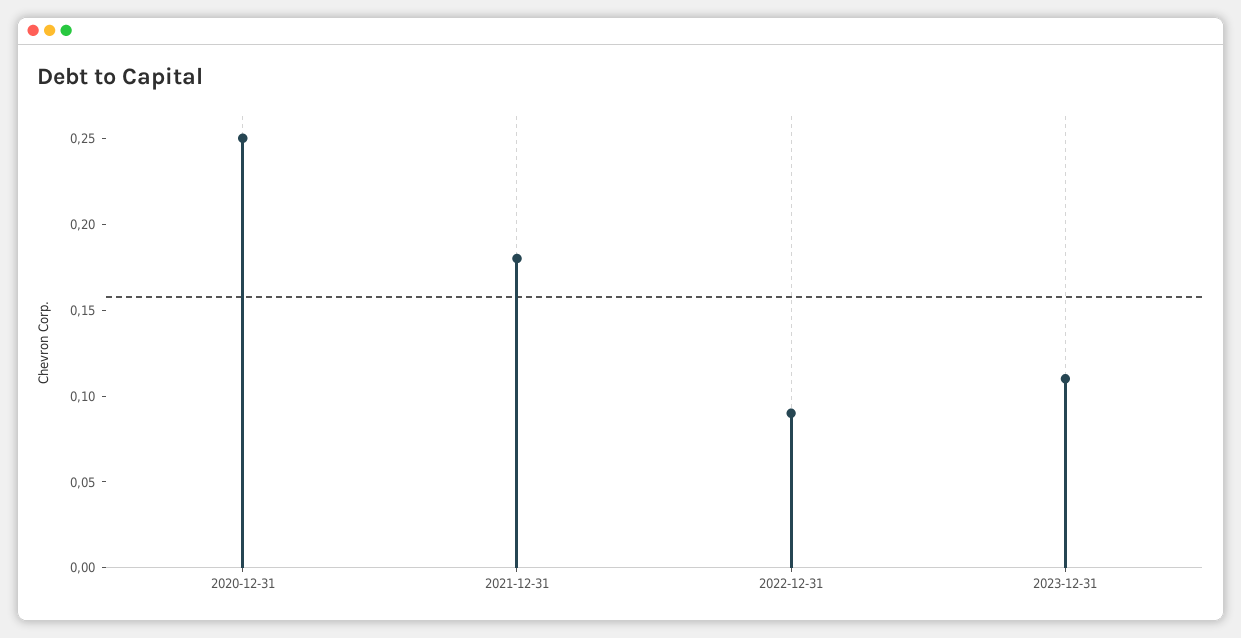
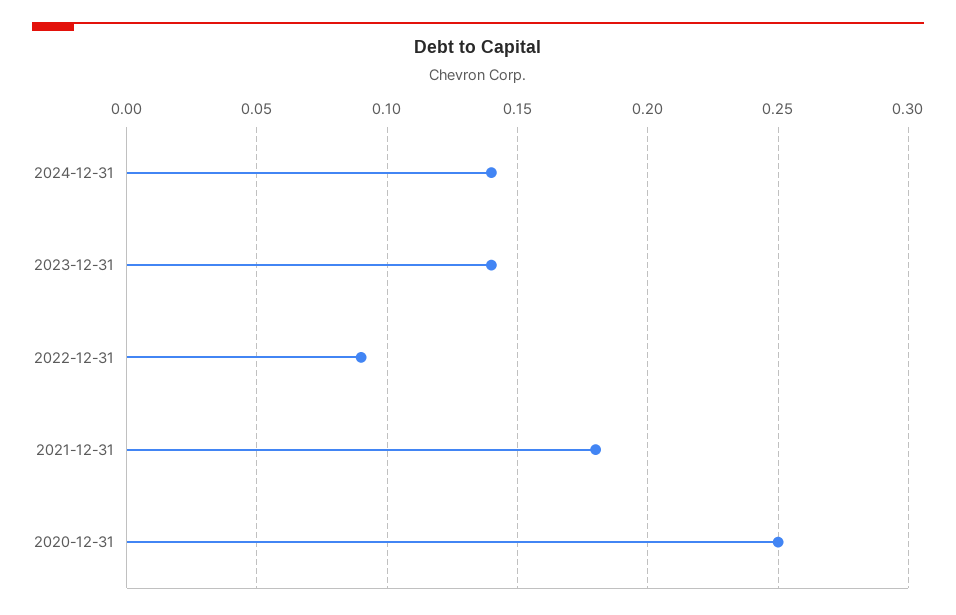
2023-12-31: 0.11 -> 0.14
2024-12-31: none -> 0.14

